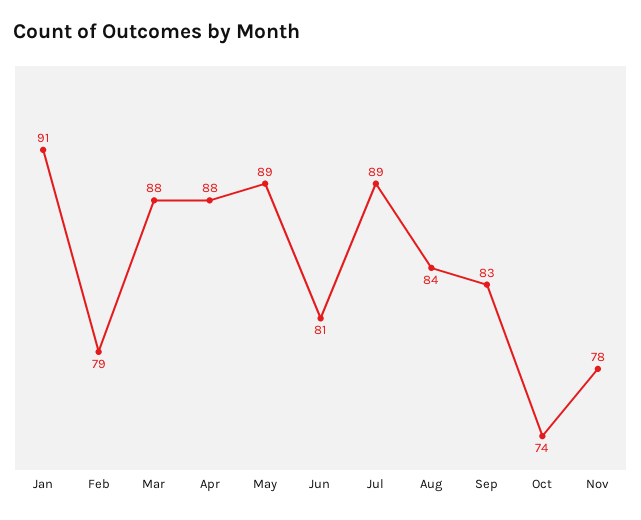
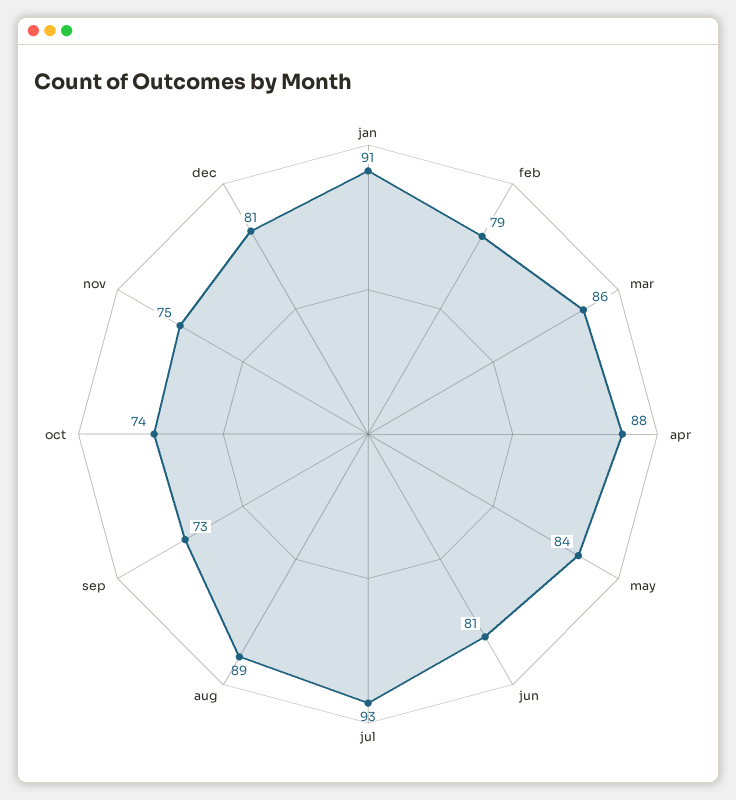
Mar: 88 -> 86
May: 89 -> 84
Jul: 89 -> 93
Aug: 84 -> 89
Sep: 83 -> 73
Nov: 78 -> 75
dec: none -> 81

